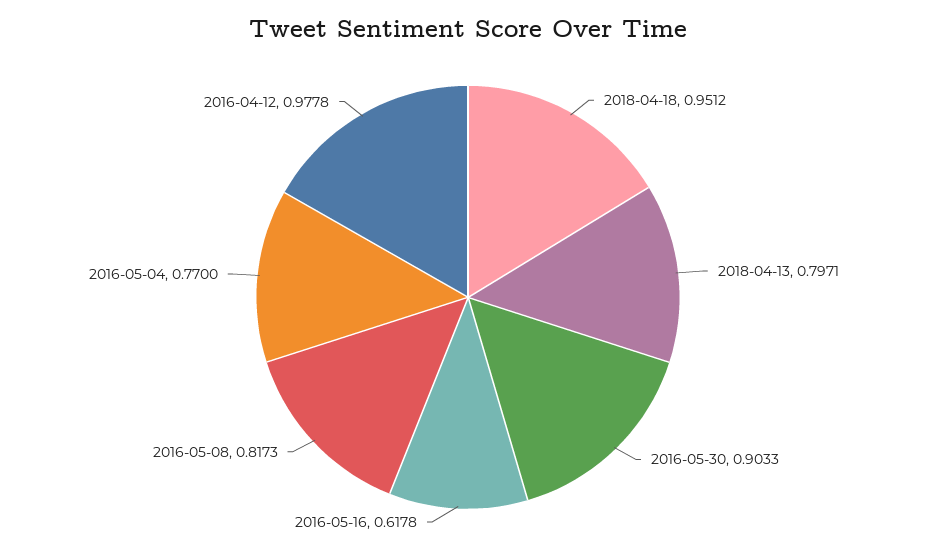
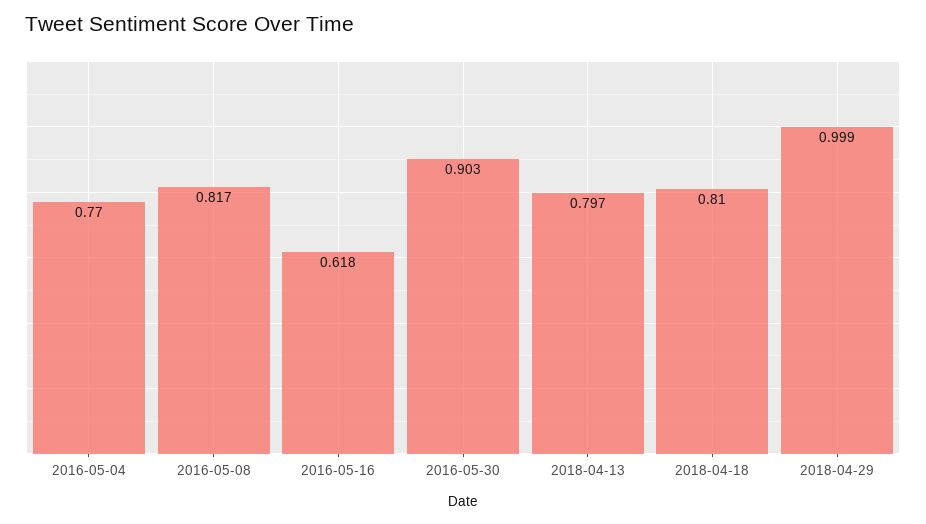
2018-04-18: 0.9512 -> 0.81
2016-04-12: 0.9778 -> none
2018-04-29: none -> 0.999

